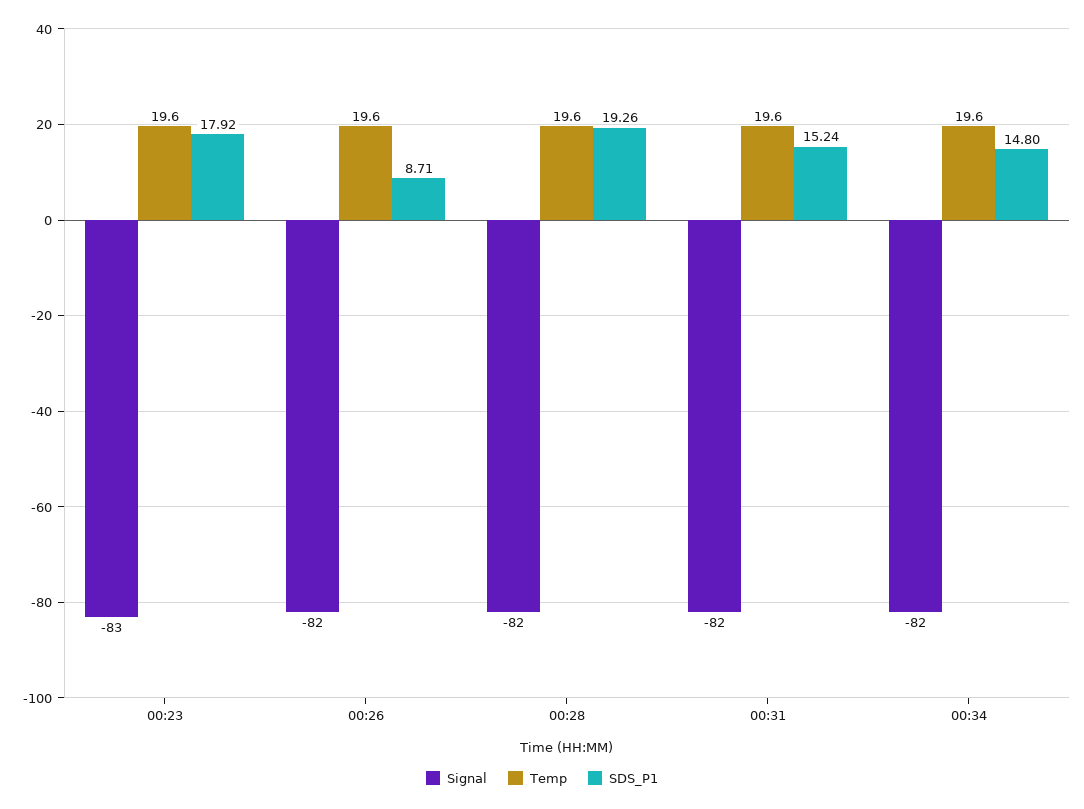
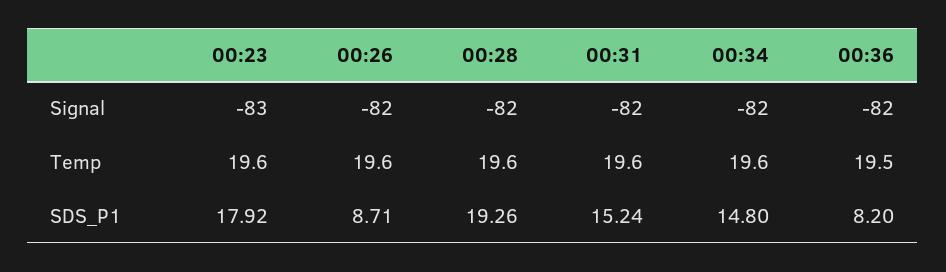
Signal, 00:36: none -> -82
Temp, 00:36: none -> 19.5
SDS_P1, 00:36: none -> 8.2

